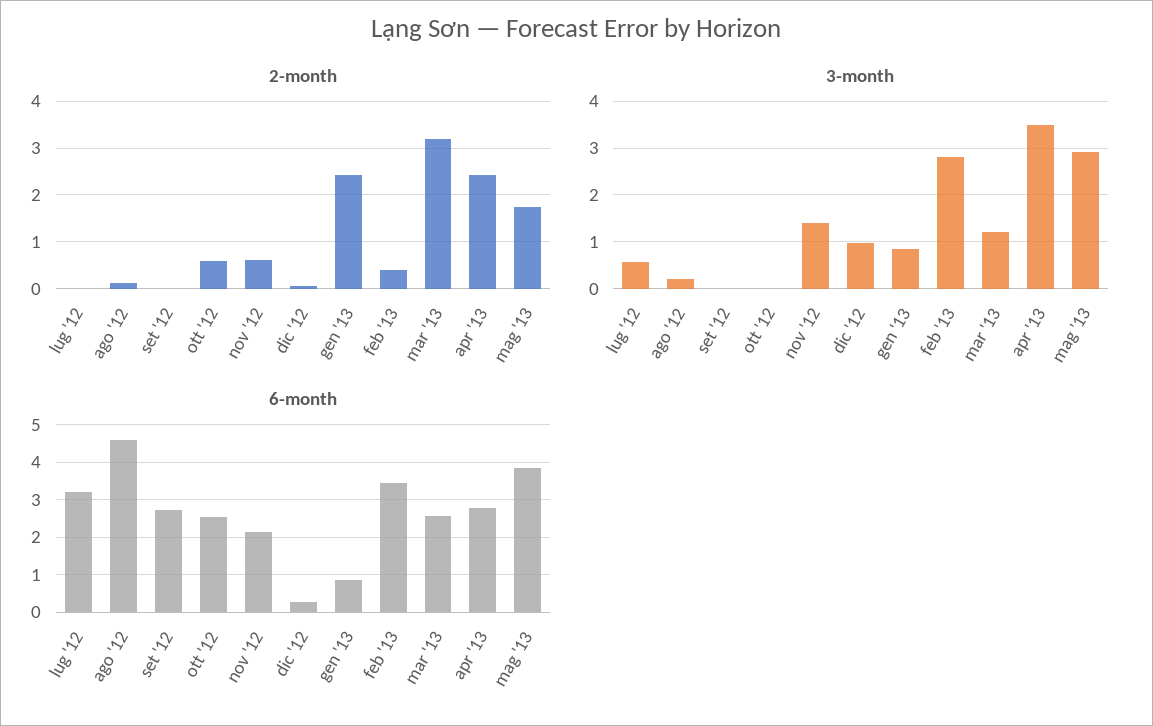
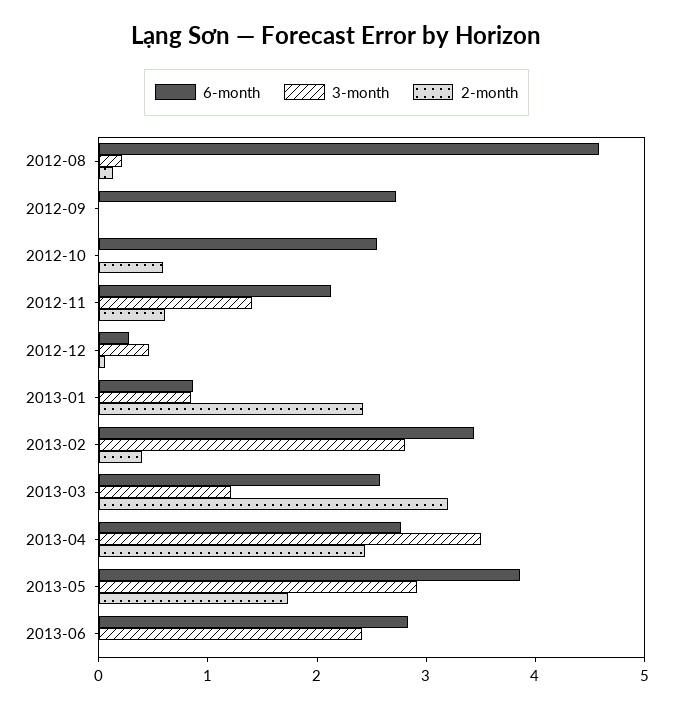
2-month, lug '12: 0 -> none
3-month, lug '12: 0.6 -> none
3-month, dic '12: 1 -> 0.4
6-month, lug '12: 3.2 -> none
6-month, 2013-06: none -> 2.8
3-month, 2013-06: none -> 2.4
2-month, 2013-06: none -> 0

